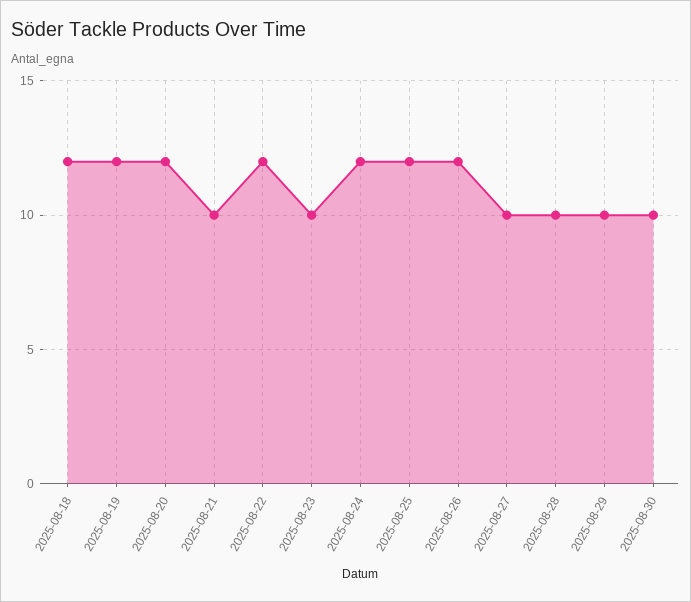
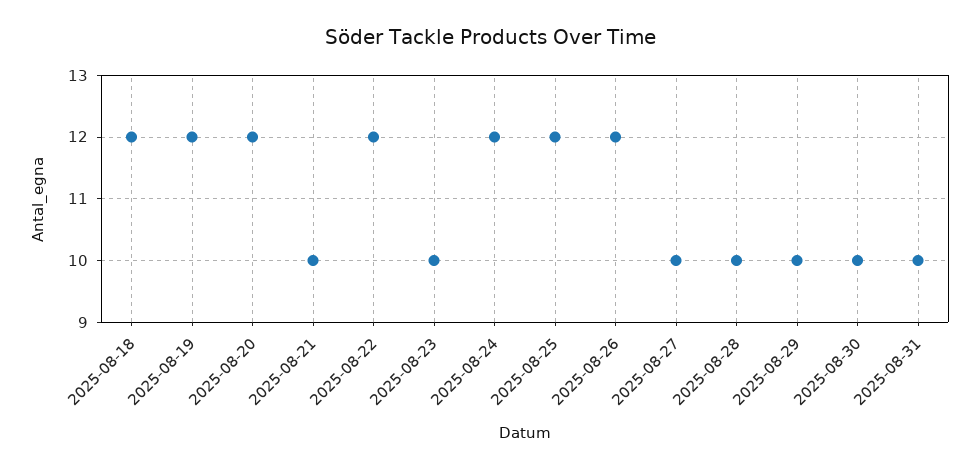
2025-08-31: none -> 10

